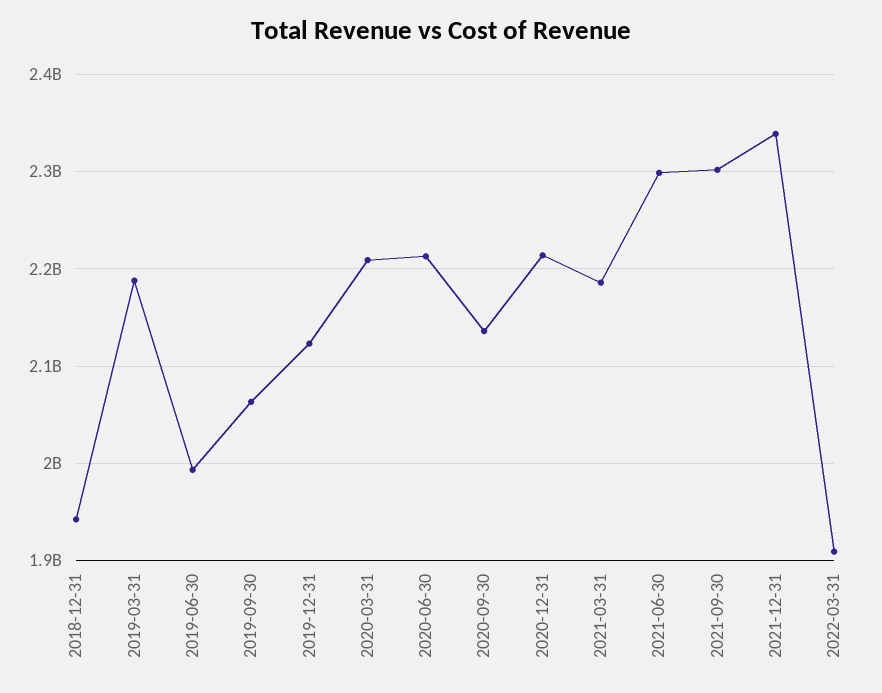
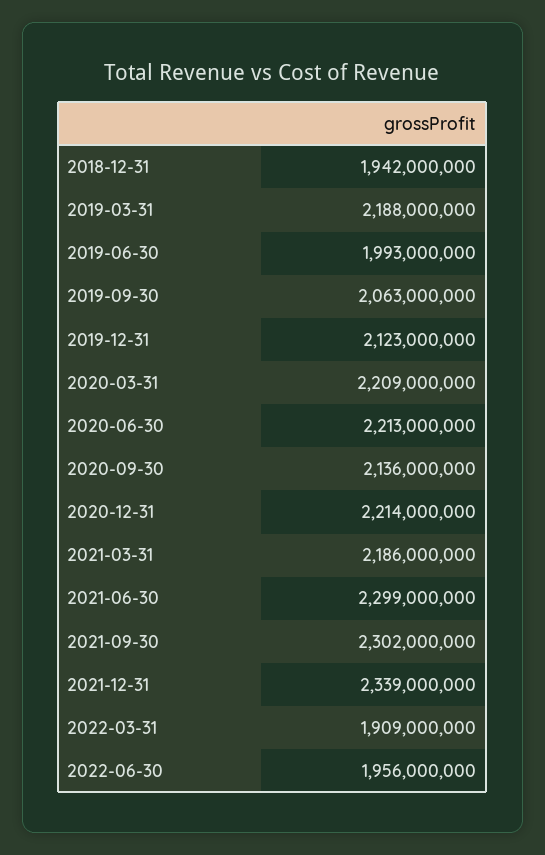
2022-06-30: none -> 1956000000

